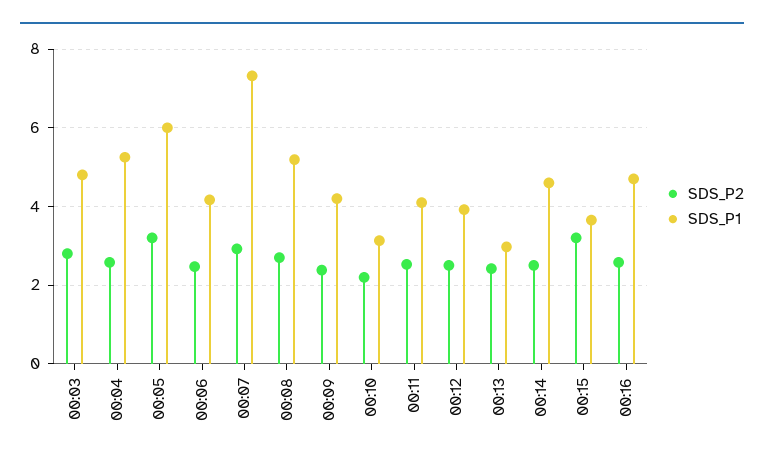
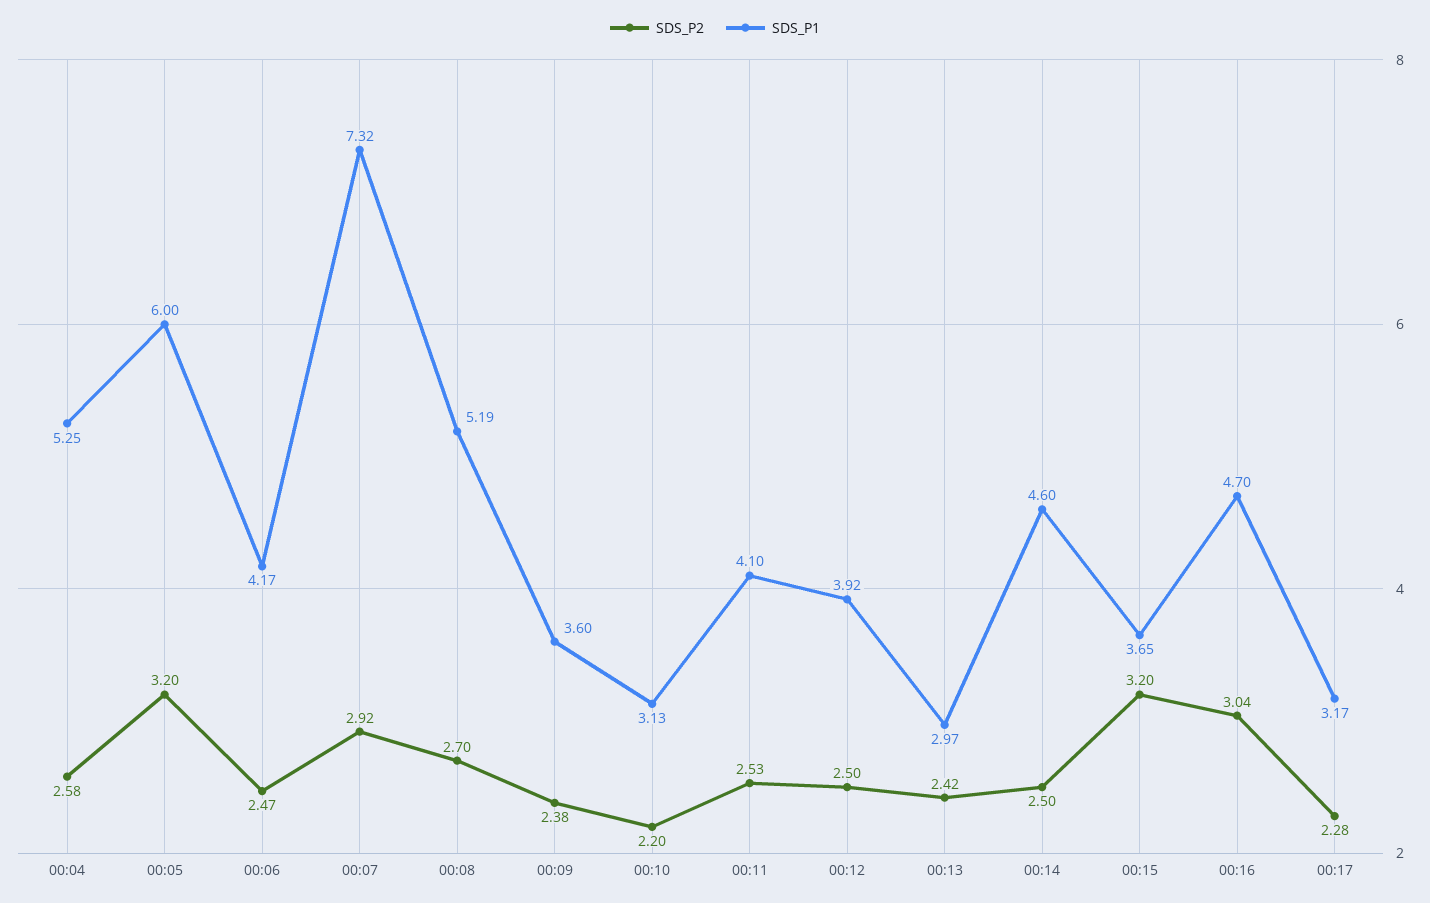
SDS_P2, 00:03: 2.8 -> none
SDS_P1, 00:03: 4.8 -> none
SDS_P1, 00:09: 4.2 -> 3.6
SDS_P2, 00:16: 2.6 -> 3.04
SDS_P2, 00:17: none -> 2.28
SDS_P1, 00:17: none -> 3.17

